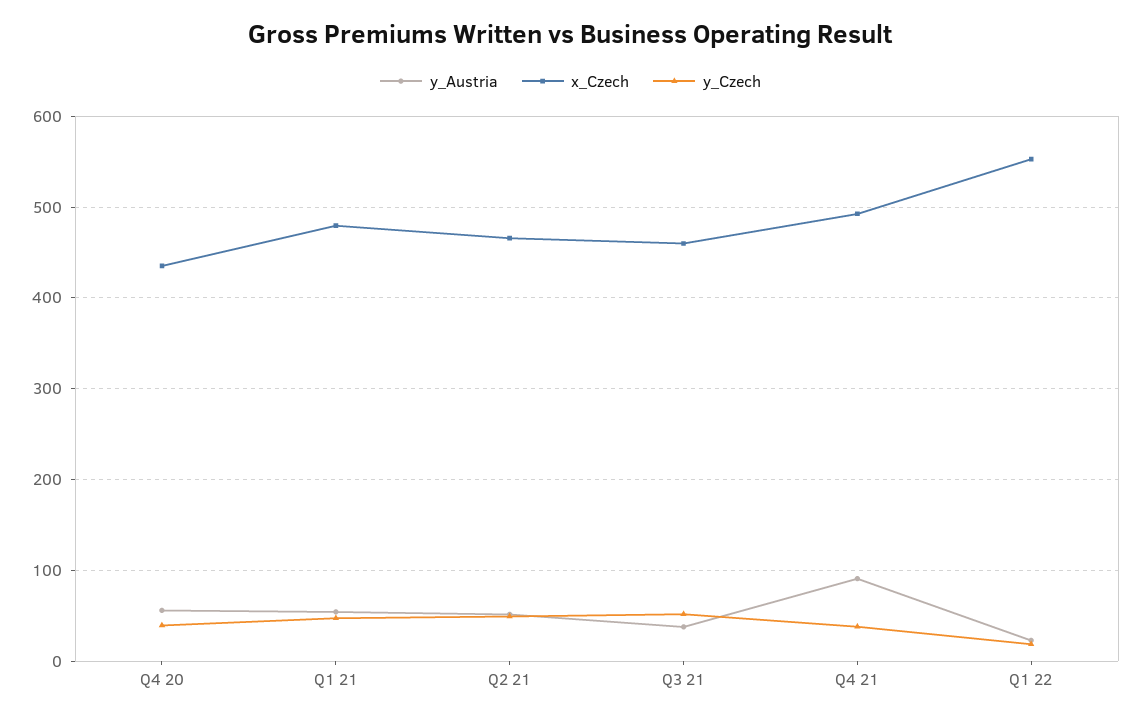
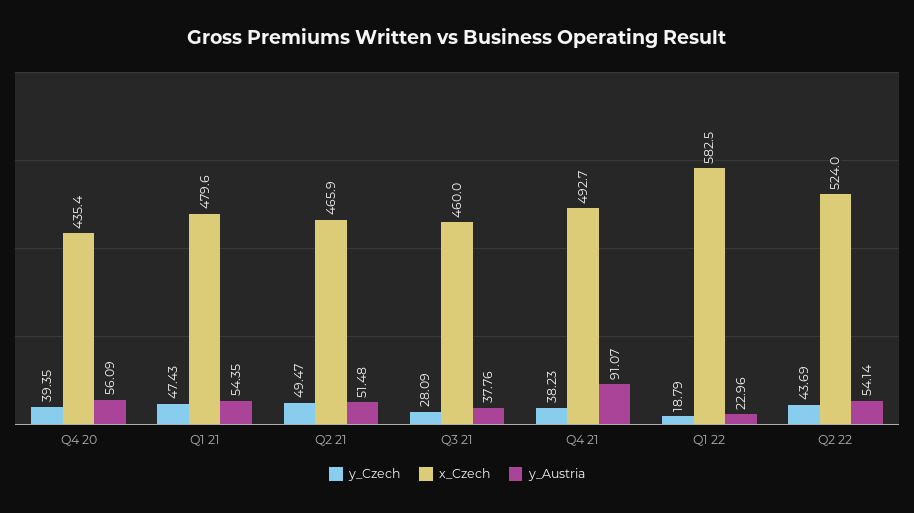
y_Czech, Q3 21: 50 -> 28.09
x_Czech, Q1 22: 550 -> 582.5
y_Czech, Q2 22: none -> 43.69
x_Czech, Q2 22: none -> 524
y_Austria, Q2 22: none -> 54.14

